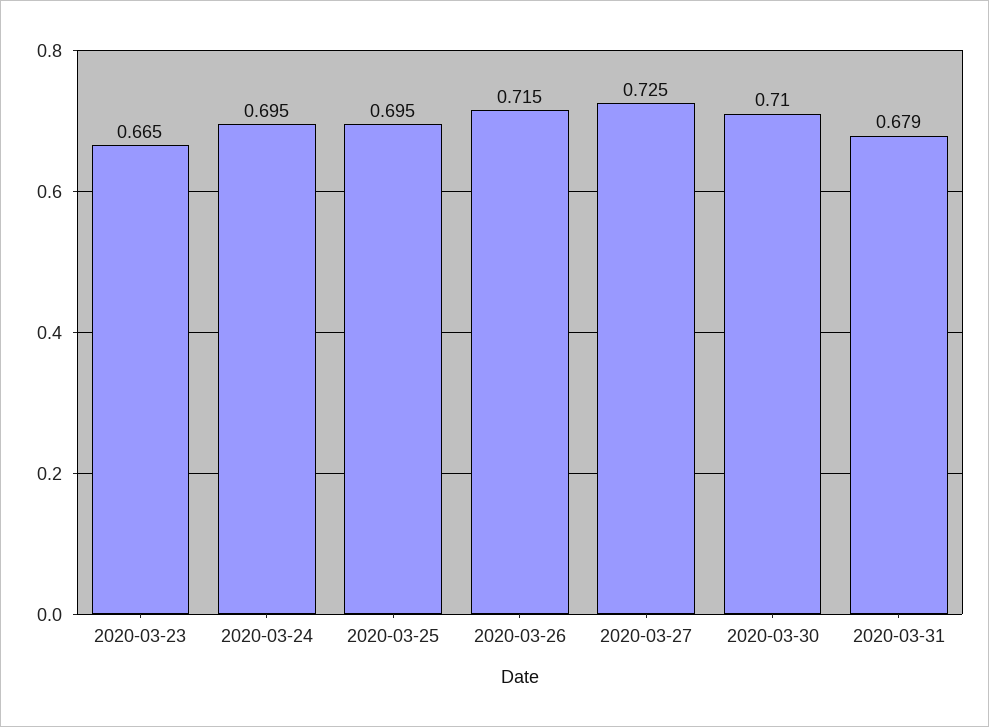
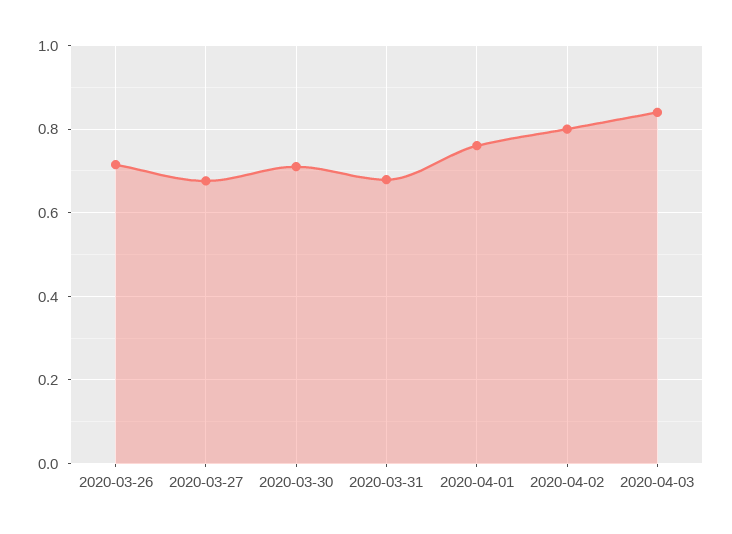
2020-03-23: 0.665 -> none
2020-03-24: 0.695 -> none
2020-03-25: 0.695 -> none
2020-03-27: 0.725 -> 0.68
2020-04-01: none -> 0.76
2020-04-02: none -> 0.8
2020-04-03: none -> 0.84

